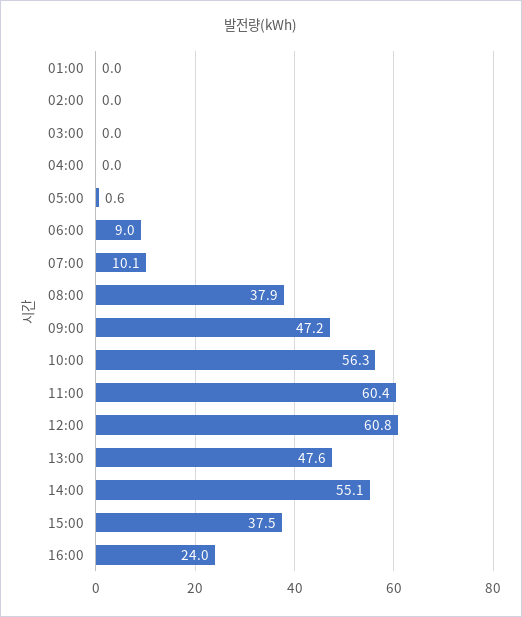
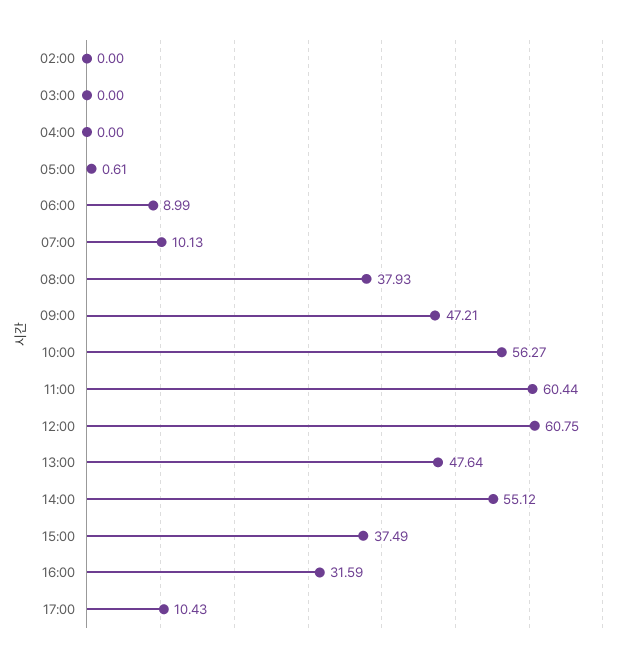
01:00: 0 -> none
16:00: 24 -> 31.59
17:00: none -> 10.43

